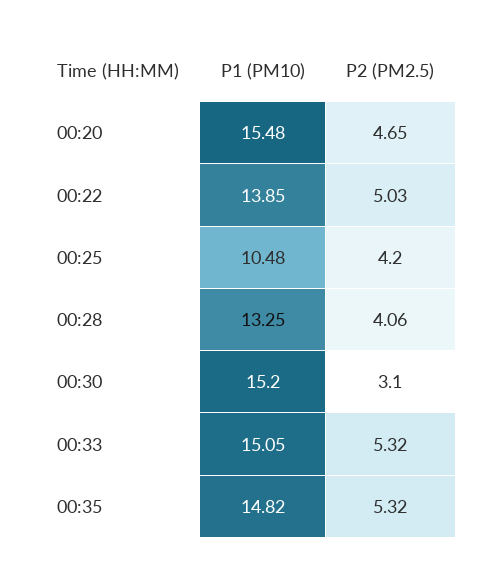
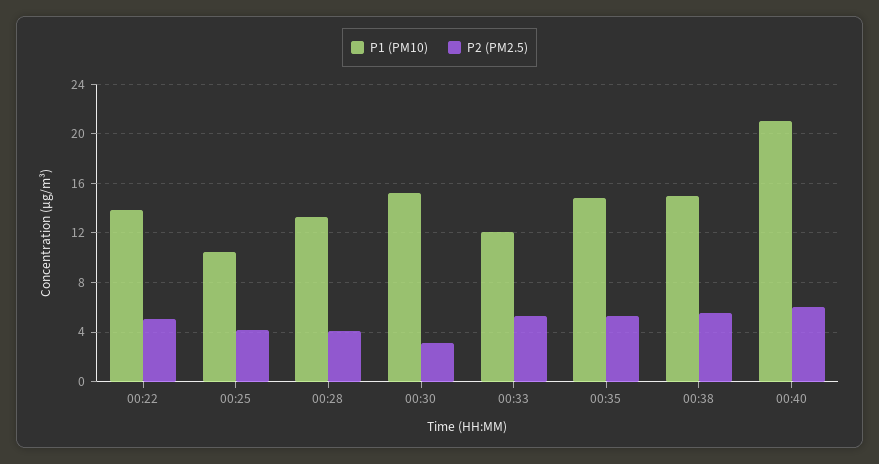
P1 (PM10), 00:20: 15.48 -> none
P2 (PM2.5), 00:20: 4.65 -> none
P1 (PM10), 00:33: 15.05 -> 12
P1 (PM10), 00:38: none -> 15
P2 (PM2.5), 00:38: none -> 5.5
P1 (PM10), 00:40: none -> 21
P2 (PM2.5), 00:40: none -> 6

